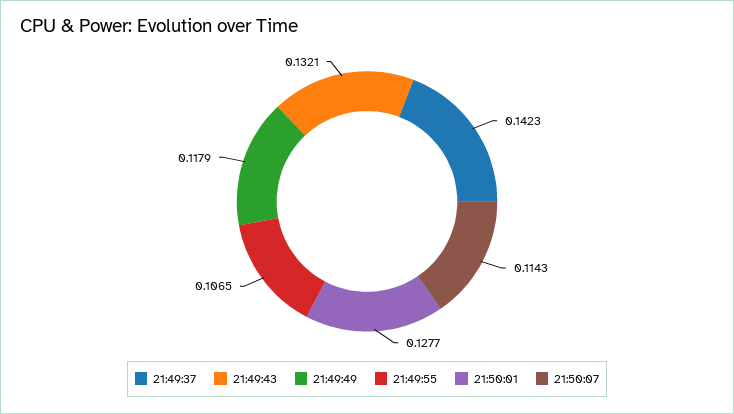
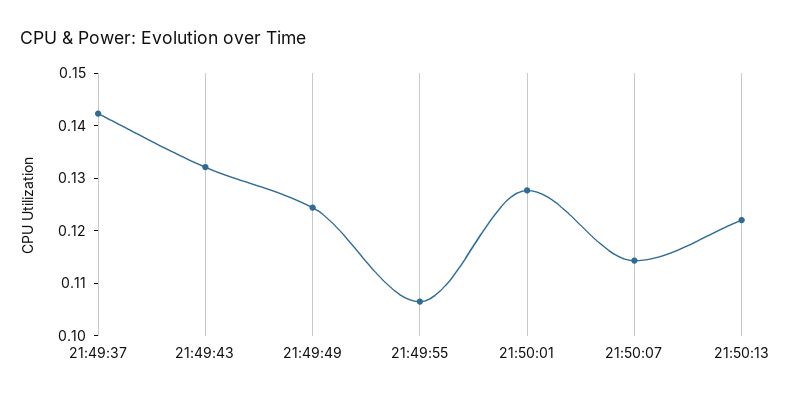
21:49:49: 0.1179 -> 0.124
21:50:13: none -> 0.122

